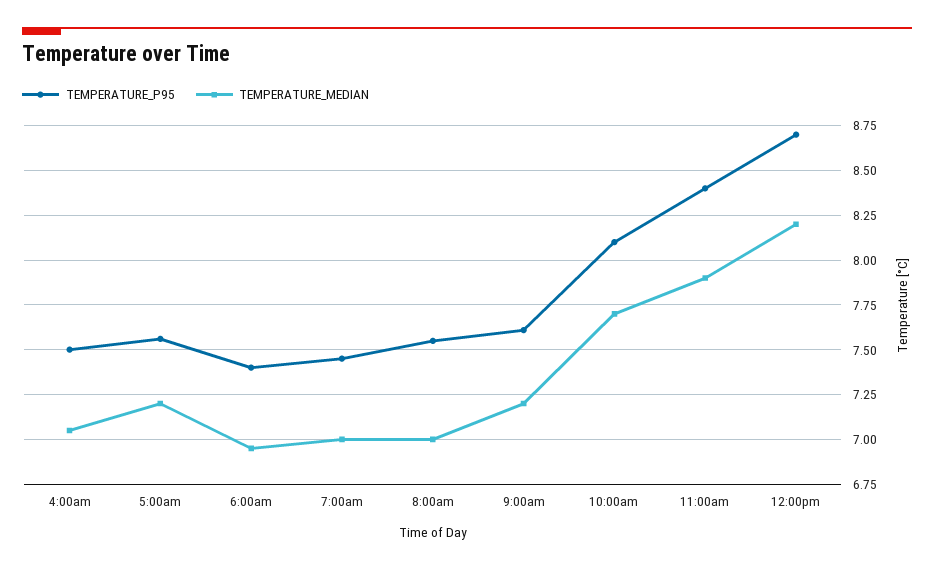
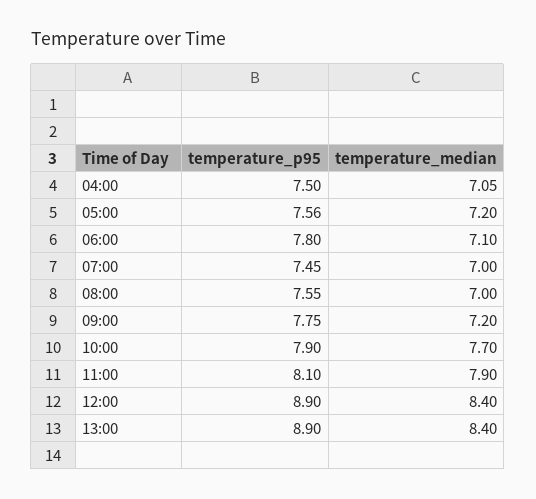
TEMPERATURE_P95, 6:00am: 7.4 -> 7.8
TEMPERATURE_MEDIAN, 6:00am: 6.95 -> 7.1
TEMPERATURE_P95, 9:00am: 7.6 -> 7.75
TEMPERATURE_P95, 10:00am: 8.1 -> 7.9
TEMPERATURE_P95, 11:00am: 8.4 -> 8.1
TEMPERATURE_P95, 12:00pm: 8.7 -> 8.9
TEMPERATURE_MEDIAN, 12:00pm: 8.2 -> 8.4
TEMPERATURE_P95, 13:00: none -> 8.9
TEMPERATURE_MEDIAN, 13:00: none -> 8.4

